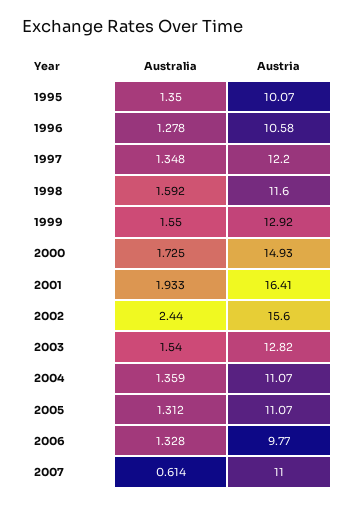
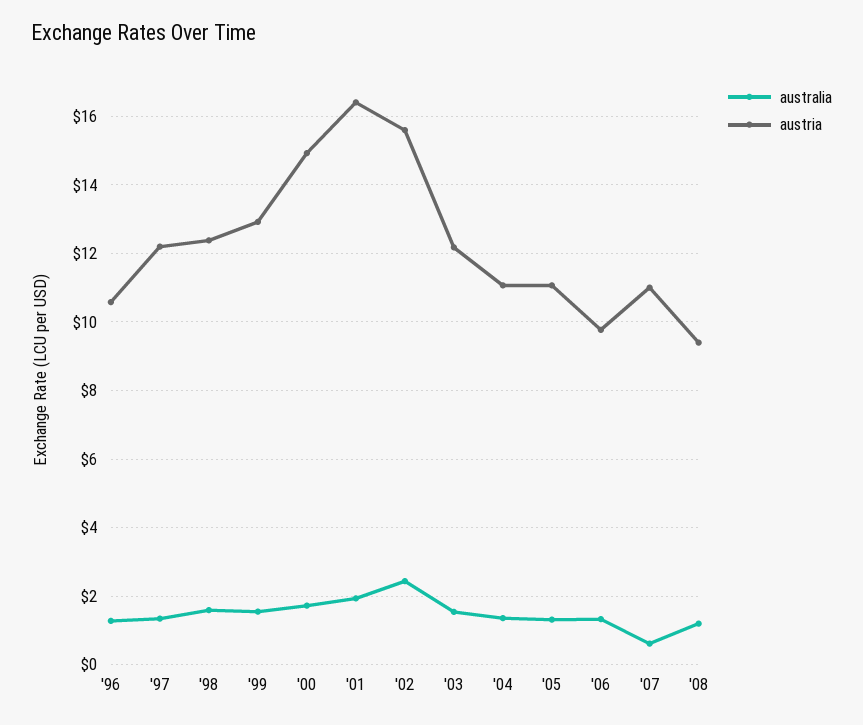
Australia, 1995: 1.35 -> none
Austria, 1995: 10.07 -> none
Austria, 1998: 11.6 -> 12.4
Austria, 2003: 12.82 -> 12.2
Australia, '08: none -> 1.2
Austria, '08: none -> 9.4

